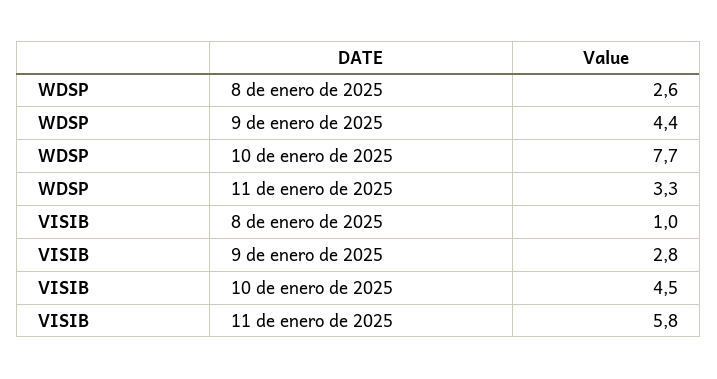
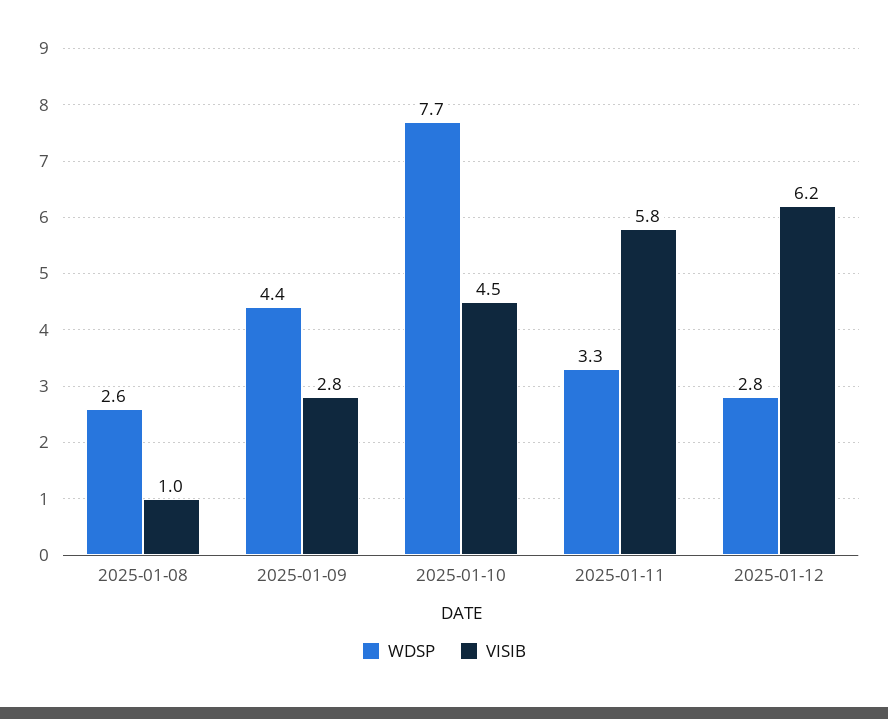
WDSP, 2025-01-12: none -> 2.8
VISIB, 2025-01-12: none -> 6.2

